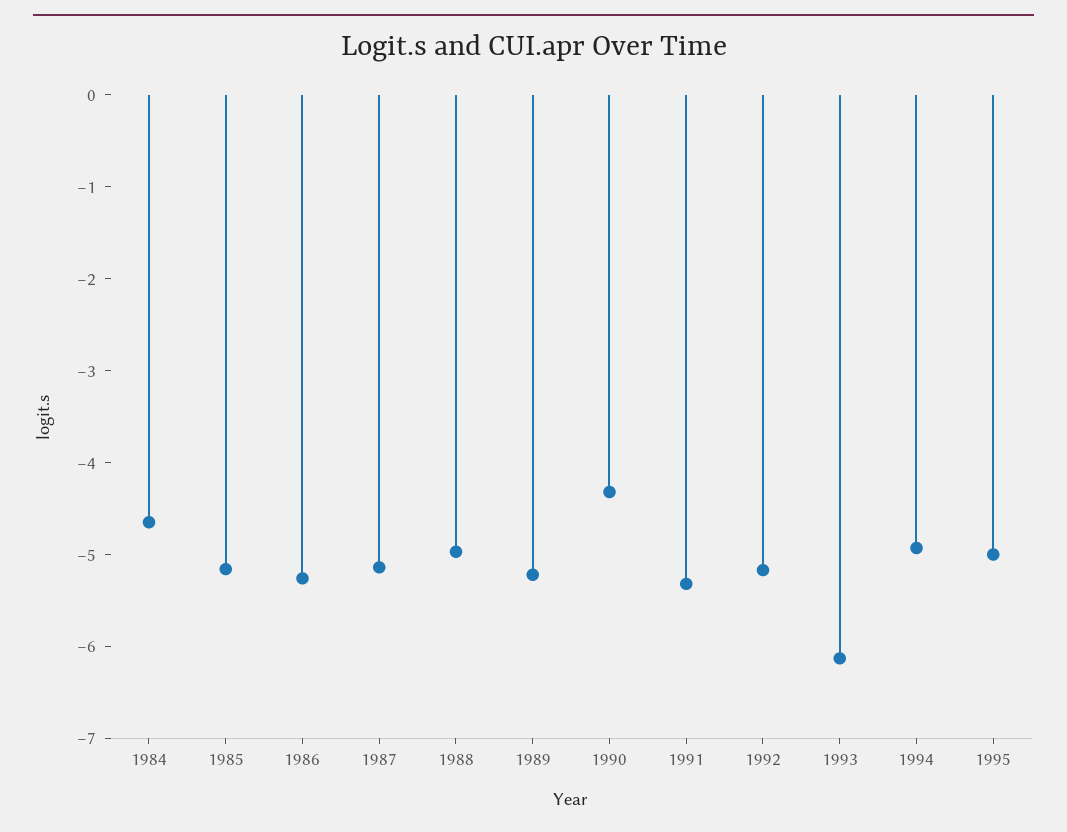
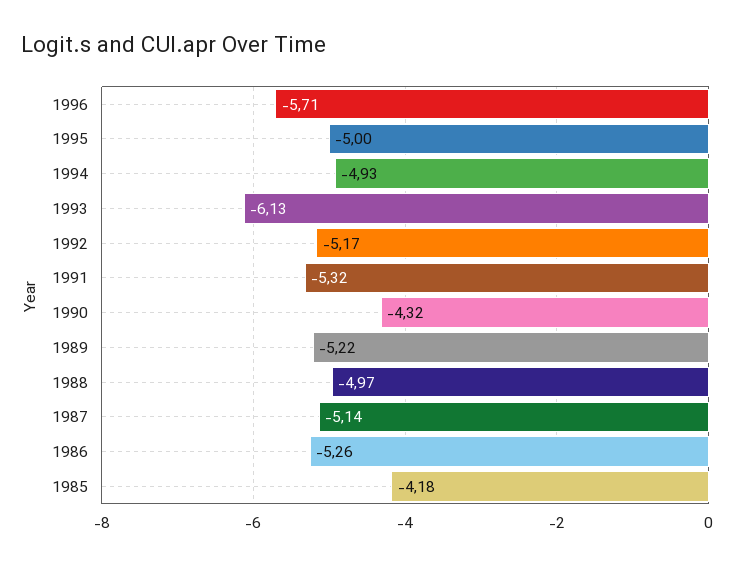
1984: -4.6 -> none
1985: -5.2 -> -4.18
1996: none -> -5.71

